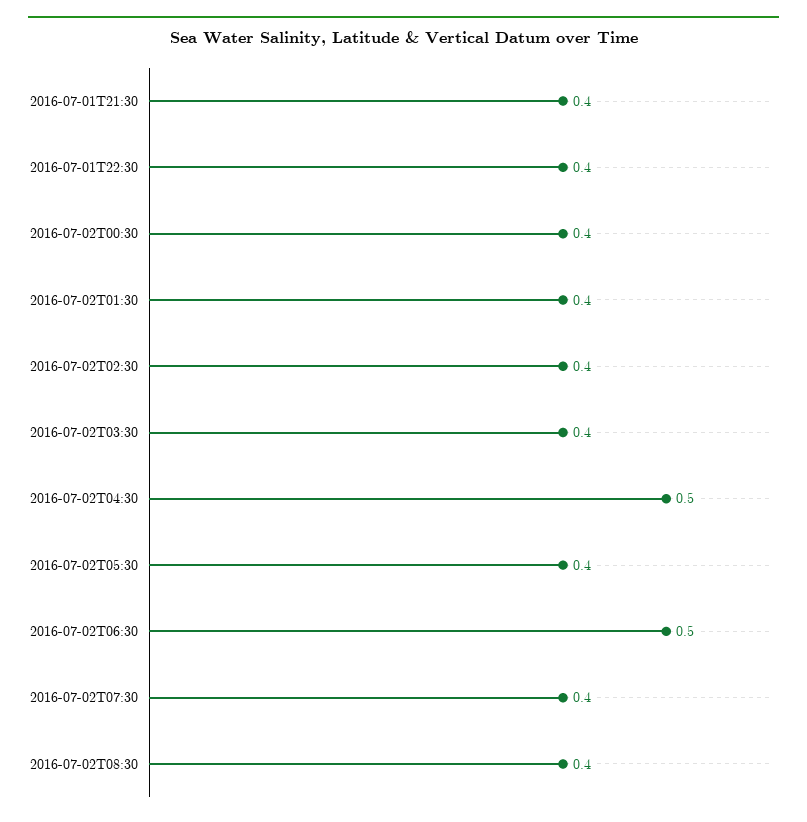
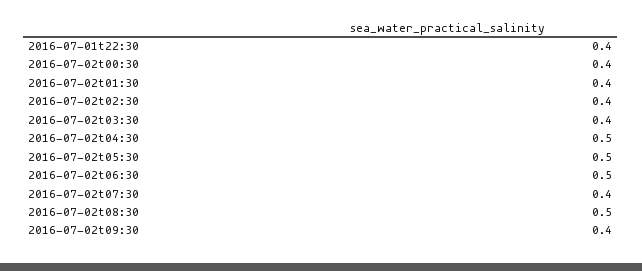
2016-07-01T21:30: 0.4 -> none
2016-07-02T05:30: 0.4 -> 0.5
2016-07-02T08:30: 0.4 -> 0.5
2016-07-02t09:30: none -> 0.4

